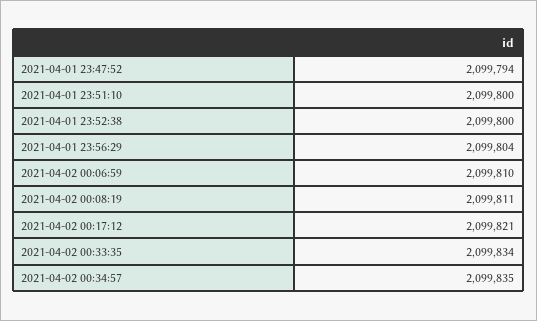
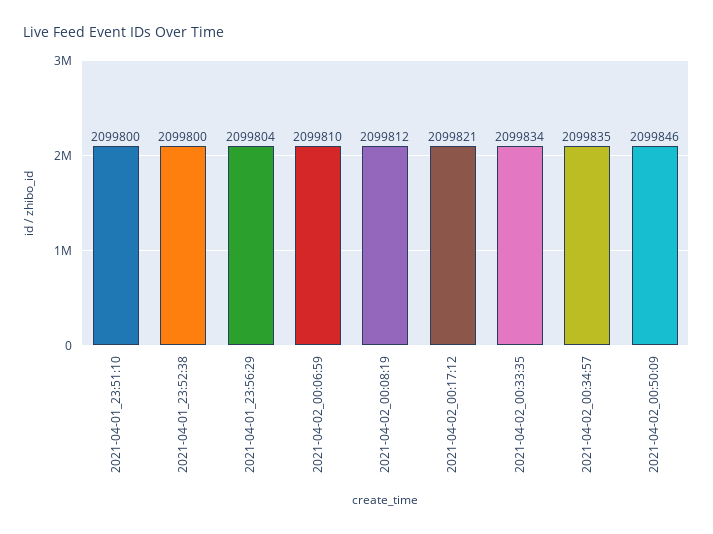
2021-04-01 23:47:52: 2099794 -> none
2021-04-02 00:08:19: 2099811 -> 2099812
2021-04-02_00:50:09: none -> 2099846

